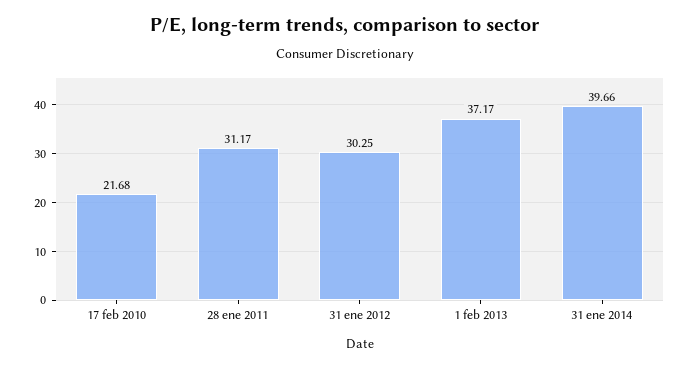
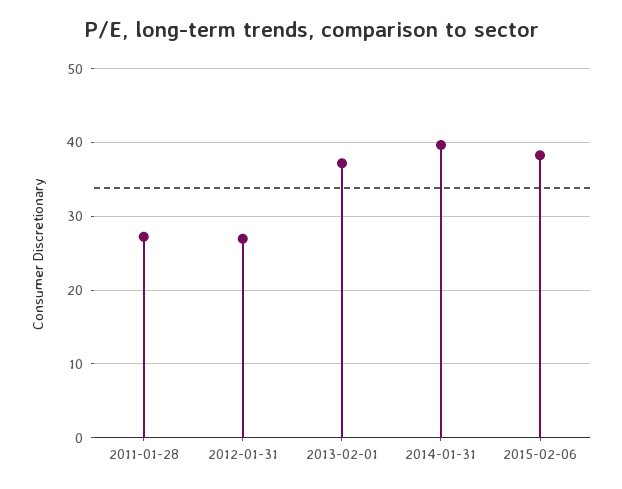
17 feb 2010: 21.68 -> none
28 ene 2011: 31.17 -> 27
31 ene 2012: 30.25 -> 27
2015-02-06: none -> 38

